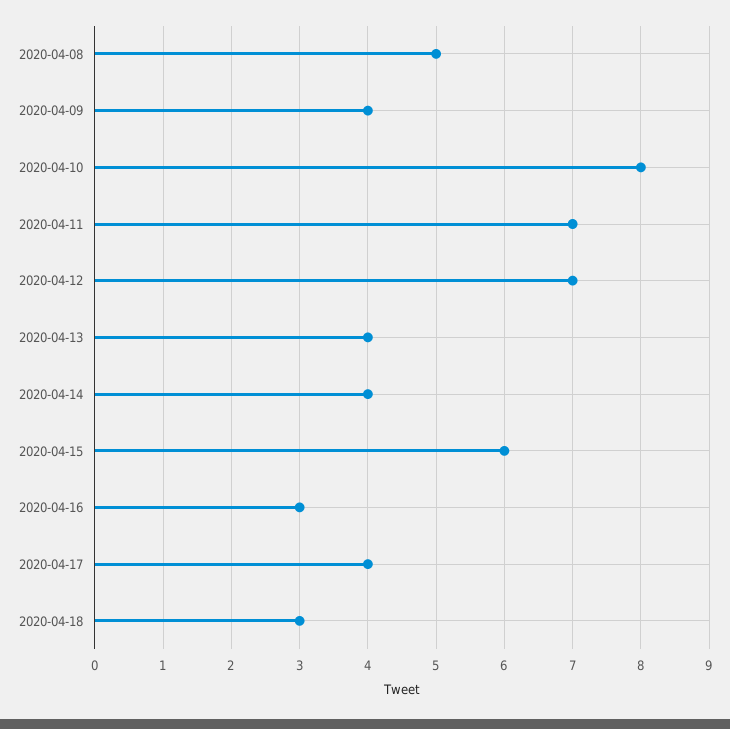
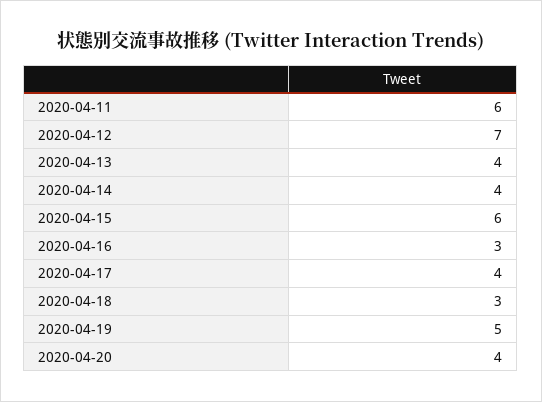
2020-04-08: 5 -> none
2020-04-09: 4 -> none
2020-04-10: 8 -> none
2020-04-11: 7 -> 6
2020-04-19: none -> 5
2020-04-20: none -> 4

